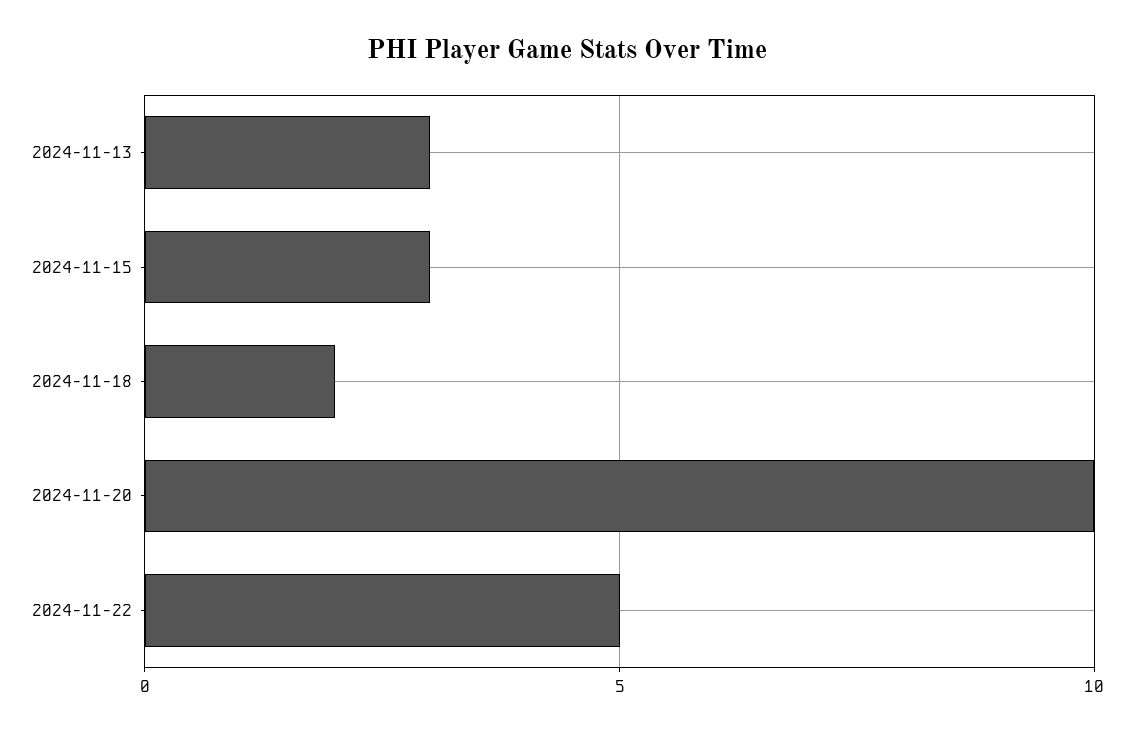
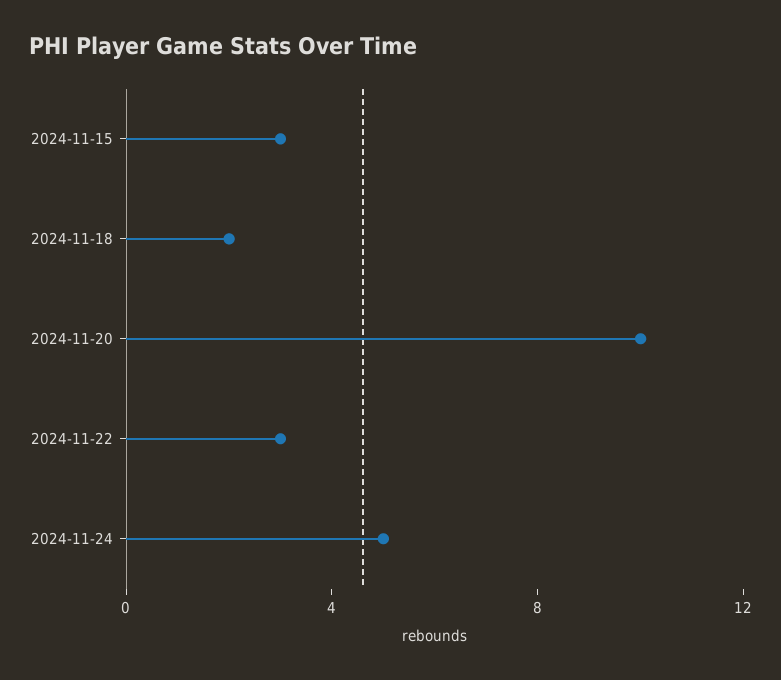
2024-11-13: 3 -> none
2024-11-22: 5 -> 3
2024-11-24: none -> 5

